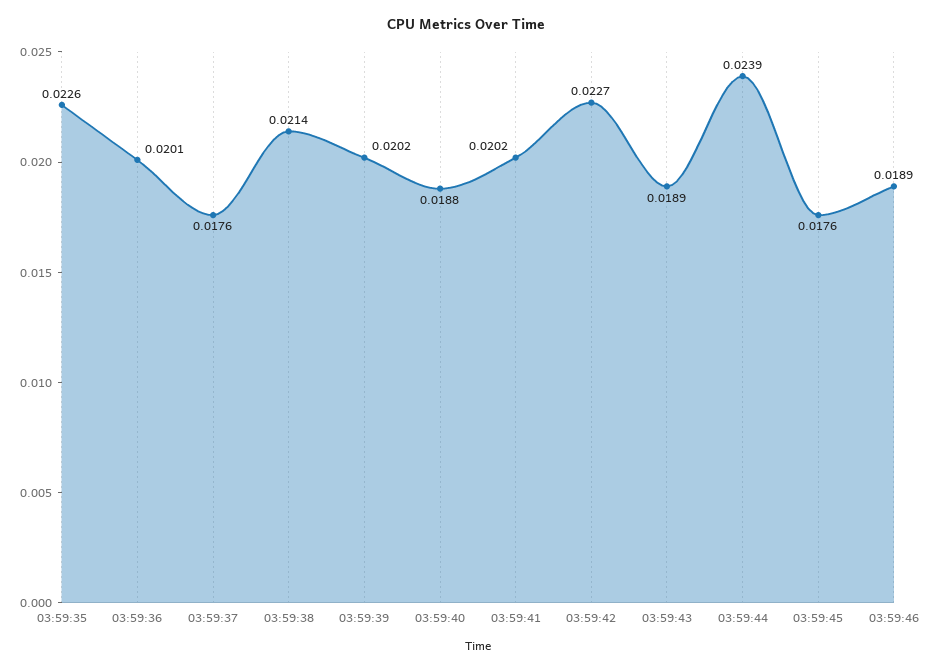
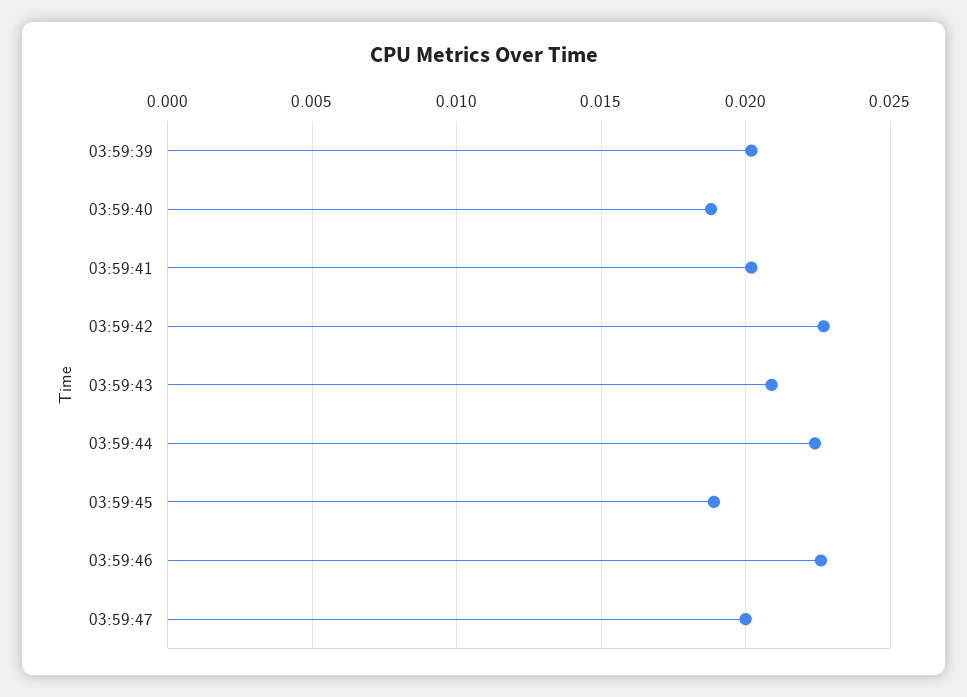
03:59:35: 0.0226 -> none
03:59:36: 0.0201 -> none
03:59:37: 0.0176 -> none
03:59:38: 0.0214 -> none
03:59:43: 0.0189 -> 0.021
03:59:44: 0.0239 -> 0.0225
03:59:45: 0.0176 -> 0.019
03:59:46: 0.0189 -> 0.0225
03:59:47: none -> 0.02

